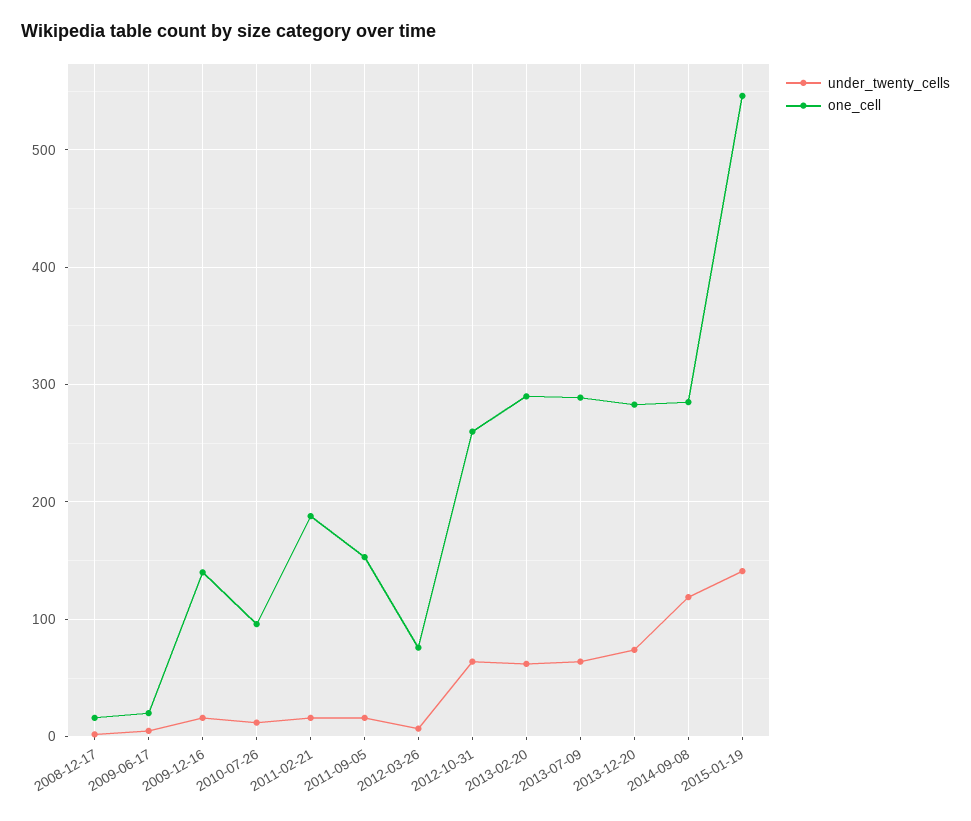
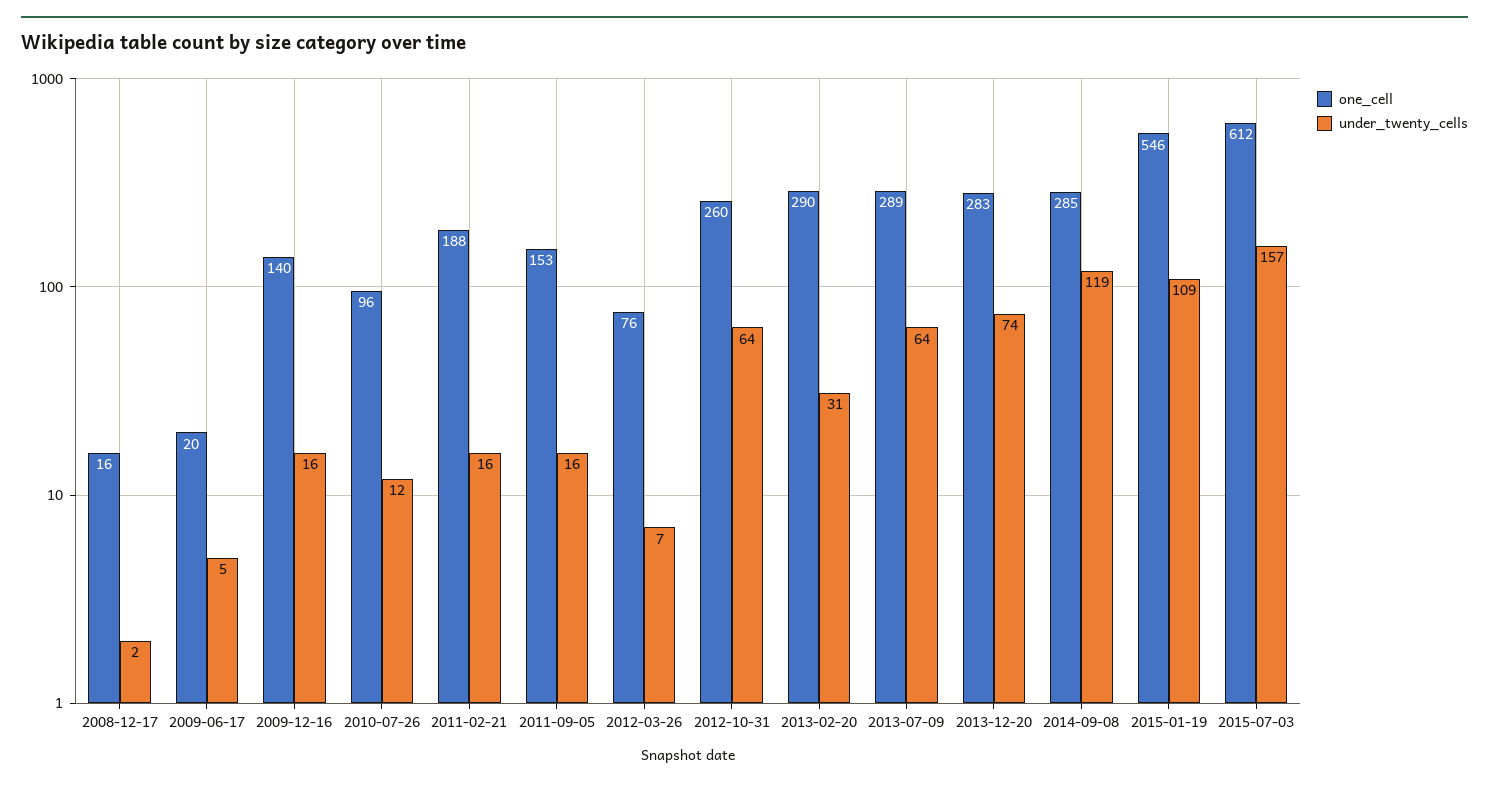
under_twenty_cells, 2013-02-20: 60 -> 31
under_twenty_cells, 2015-01-19: 140 -> 109
one_cell, 2015-07-03: none -> 612
under_twenty_cells, 2015-07-03: none -> 157

